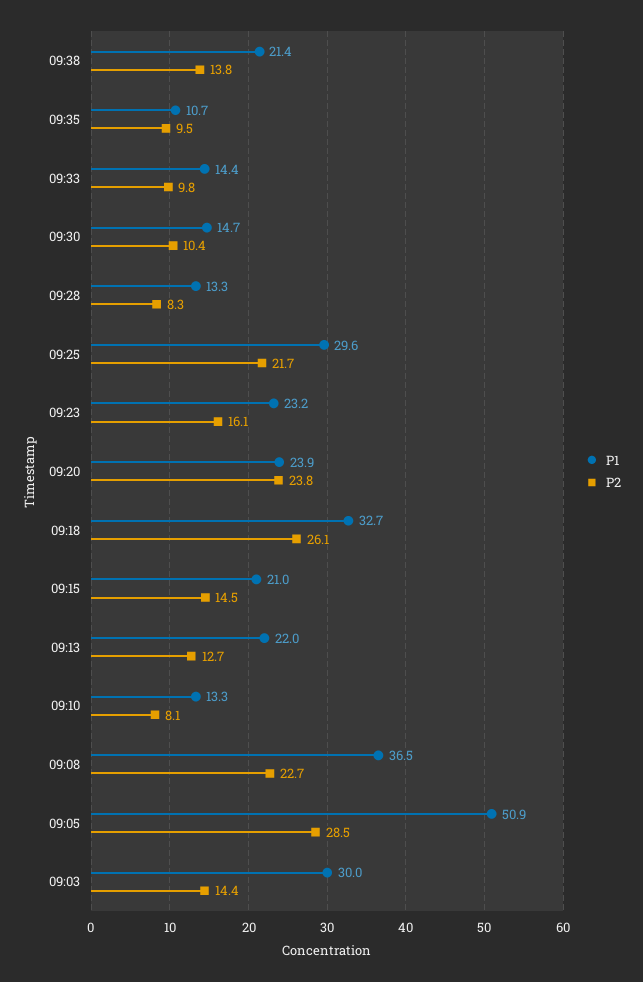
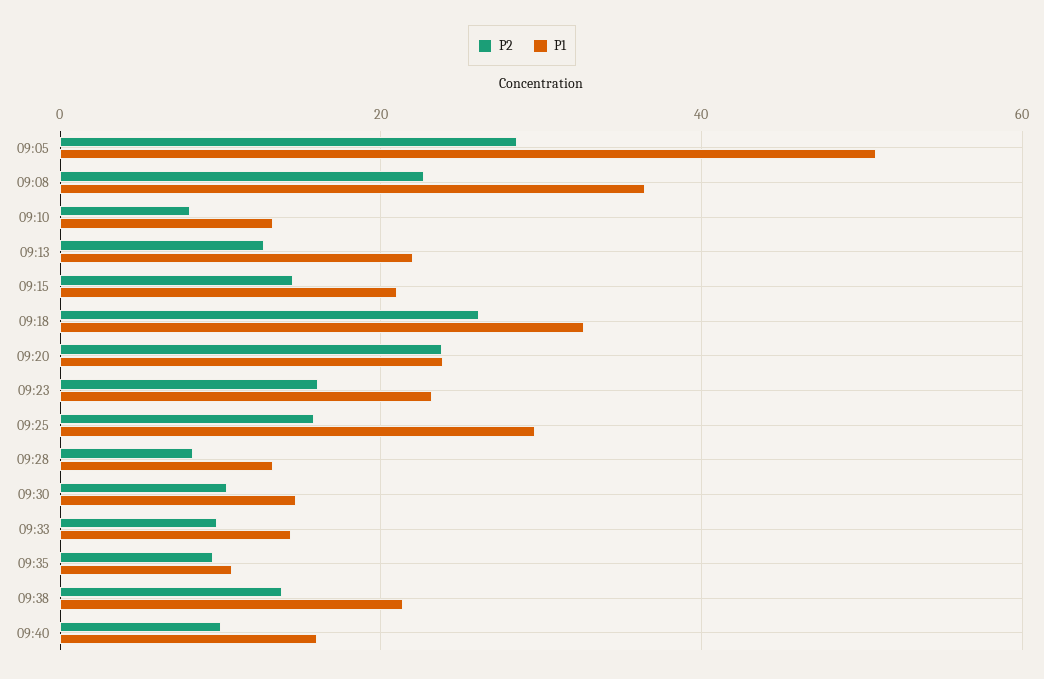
P2, 09:25: 21.7 -> 16
P1, 09:03: 30 -> none
P2, 09:03: 14.4 -> none
P2, 09:40: none -> 10
P1, 09:40: none -> 16

